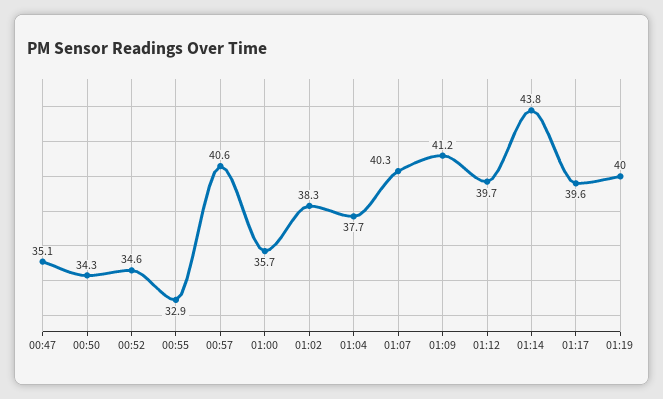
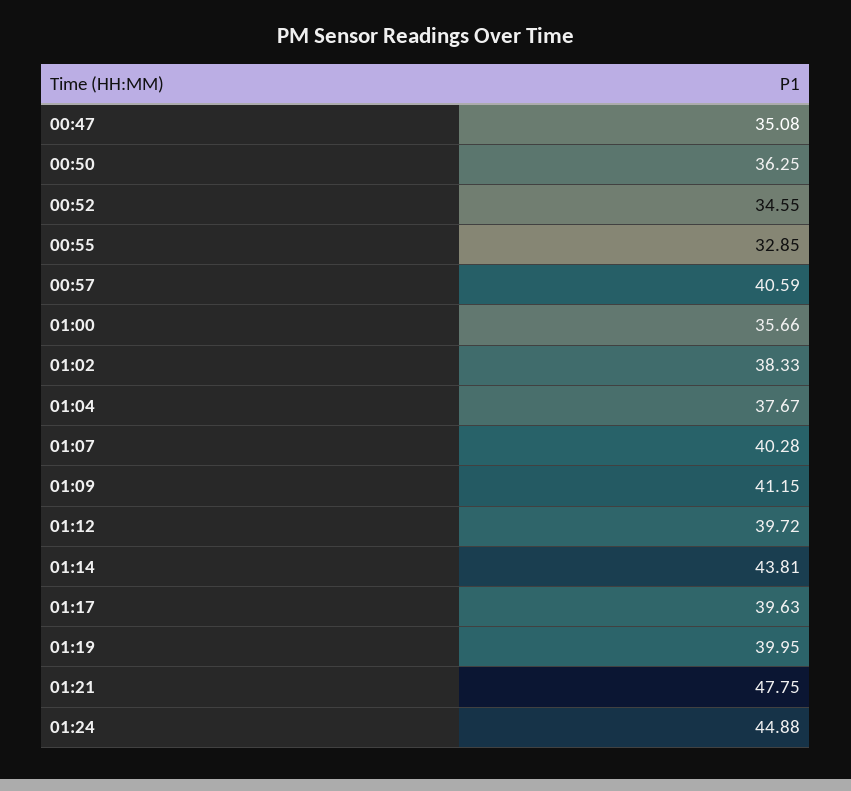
00:50: 34.3 -> 36.25
01:21: none -> 47.75
01:24: none -> 44.88

